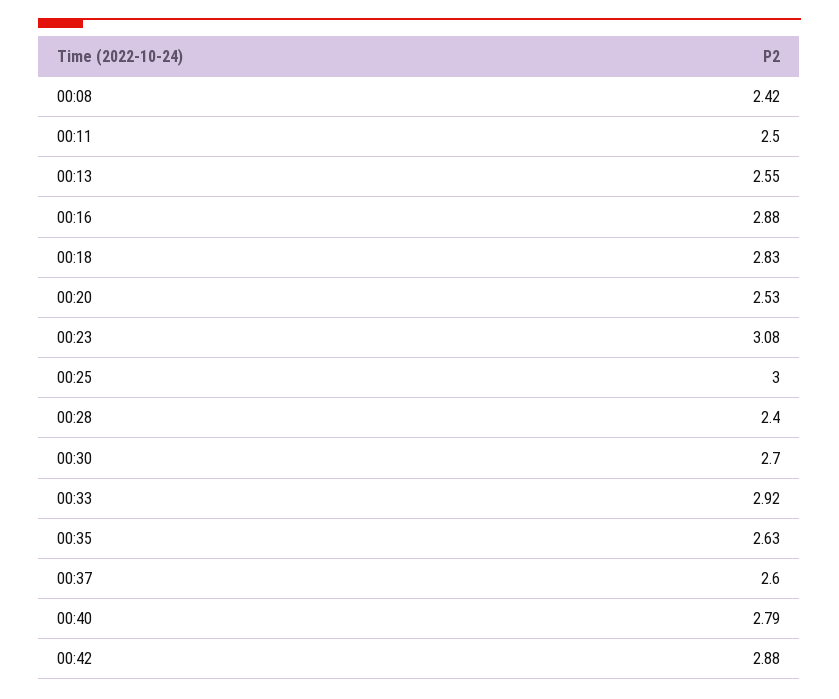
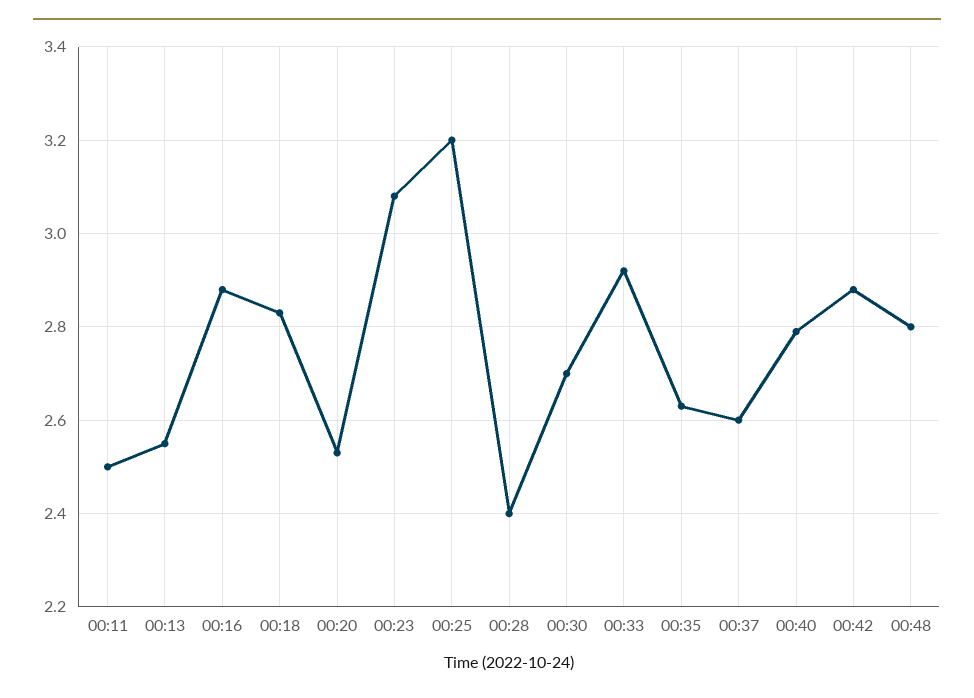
00:08: 2.42 -> none
00:25: 3 -> 3.2
00:48: none -> 2.8

